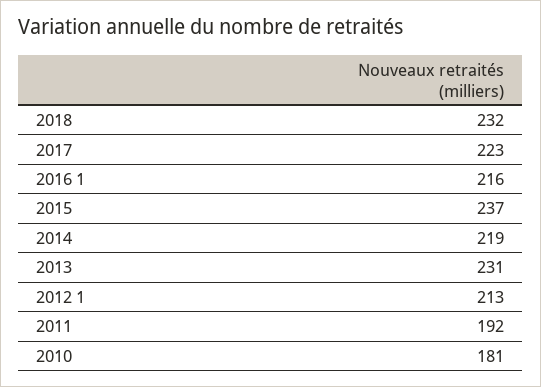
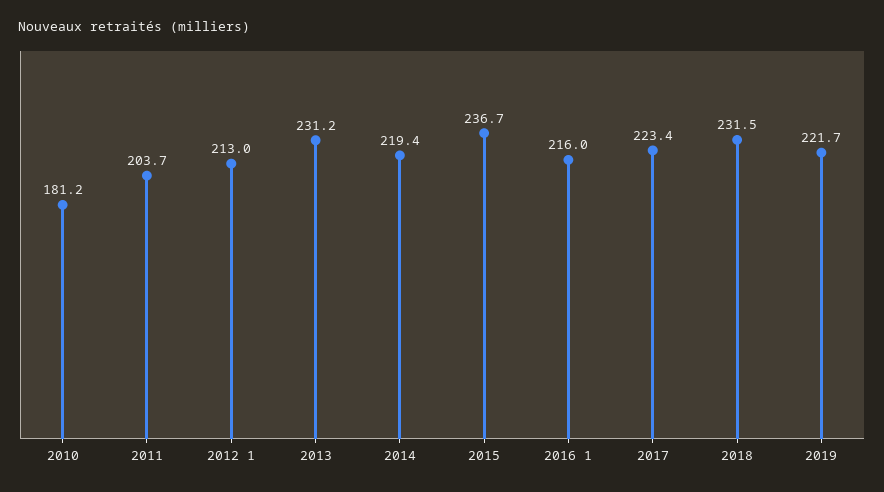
2011: 192 -> 203.7
2019: none -> 221.7

